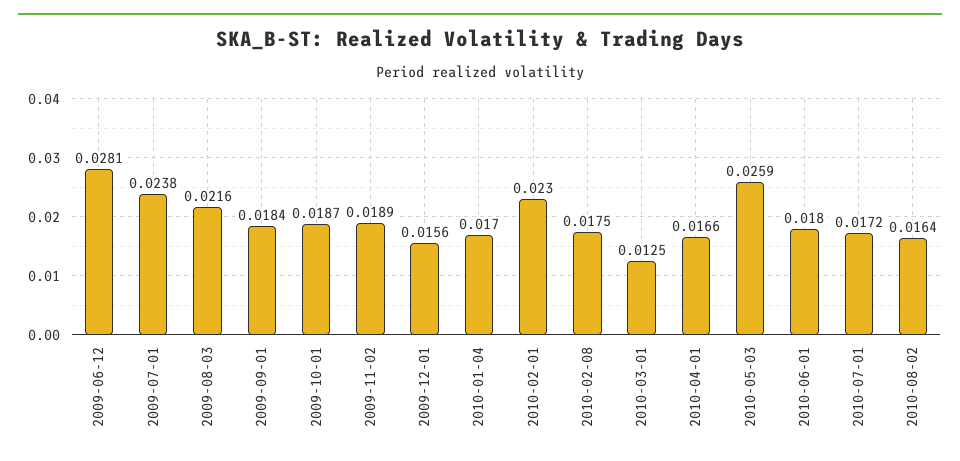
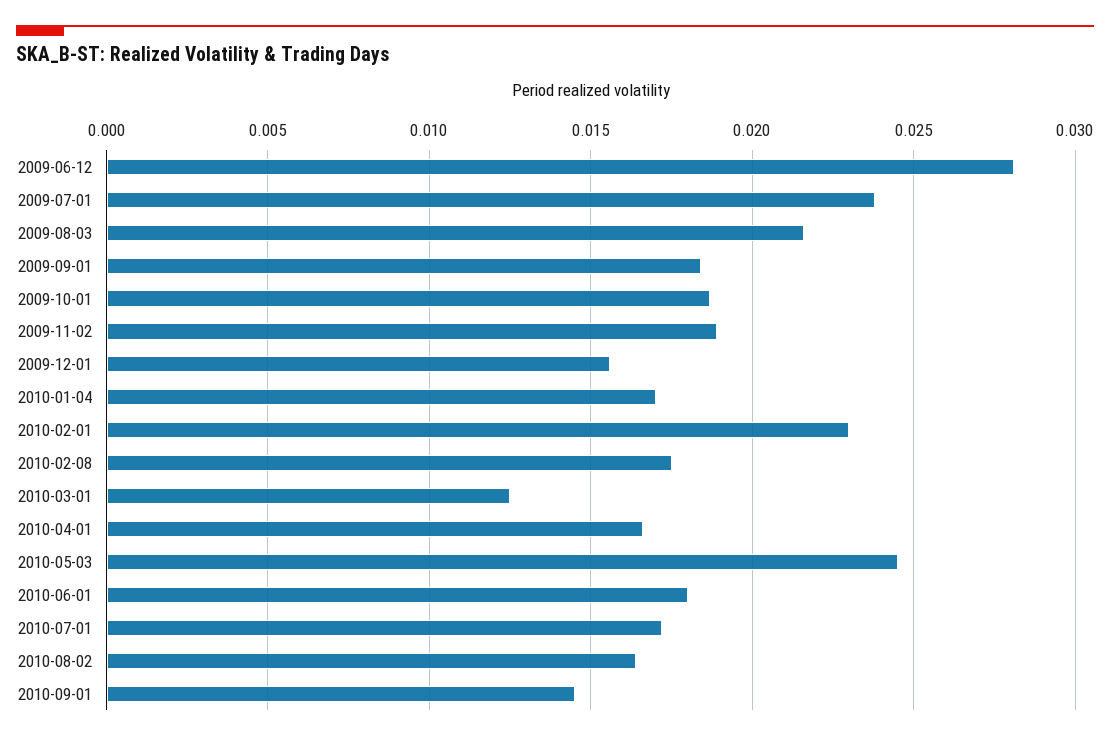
2010-05-03: 0.0259 -> 0.0245
2010-09-01: none -> 0.0145

